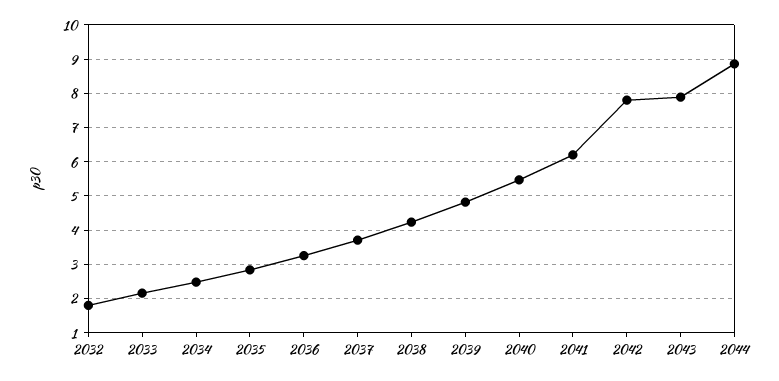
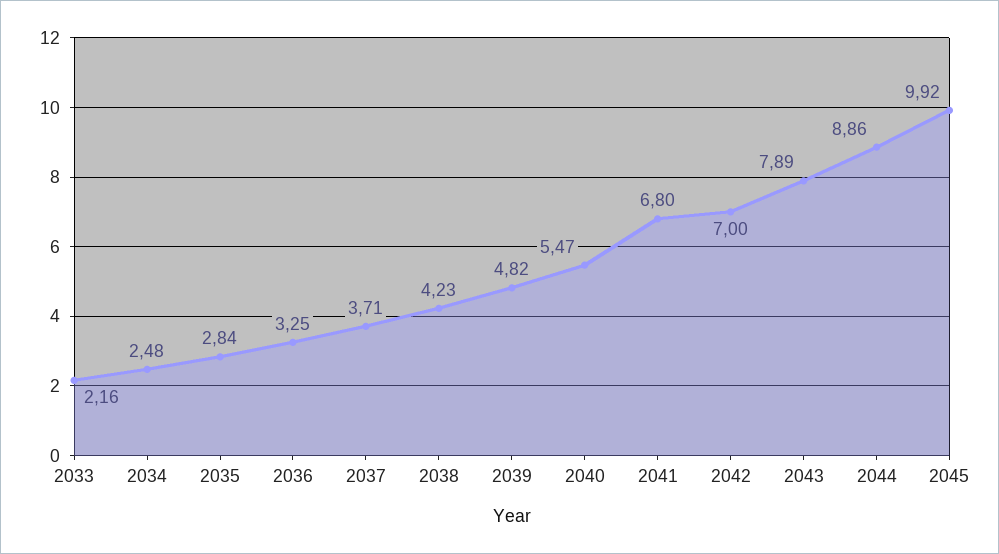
2032: 1.8 -> none
2041: 6.2 -> 6.8
2042: 7.8 -> 7
2045: none -> 9.92

